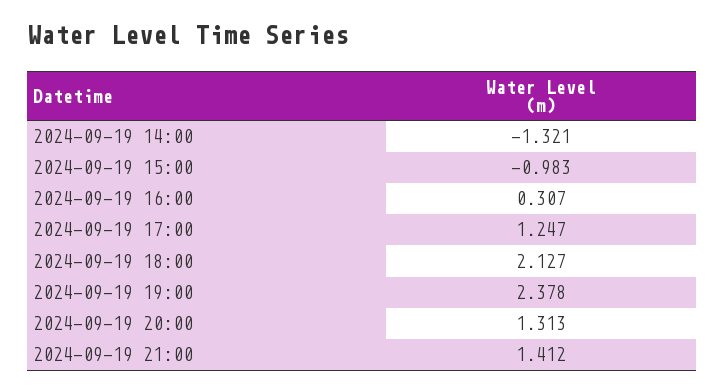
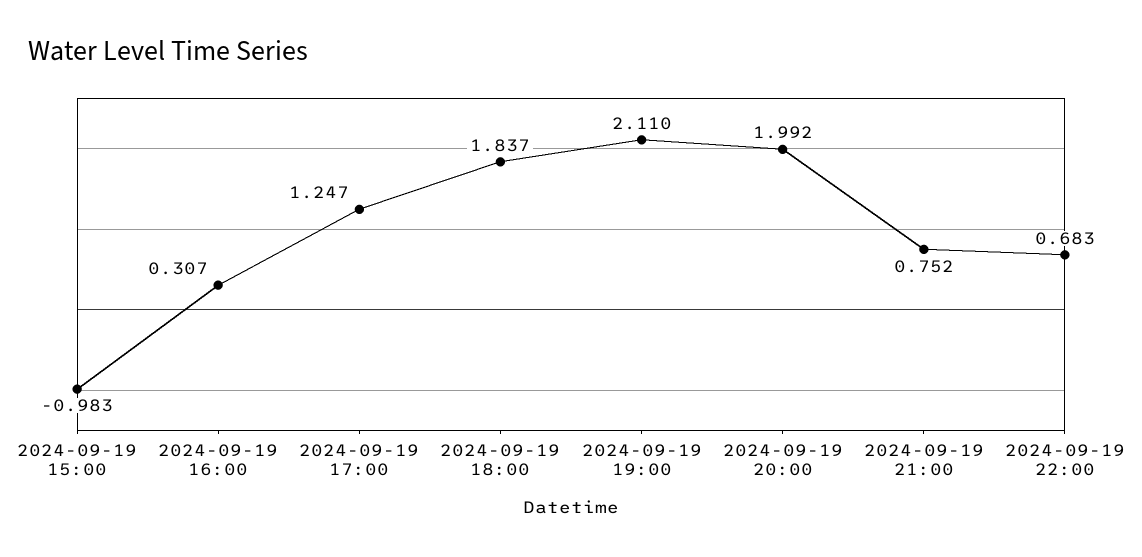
2024-09-19 14:00: -1.321 -> none
2024-09-19 18:00: 2.127 -> 1.837
2024-09-19 19:00: 2.378 -> 2.11
2024-09-19 20:00: 1.313 -> 1.992
2024-09-19 21:00: 1.412 -> 0.752
2024-09-19 22:00: none -> 0.683

